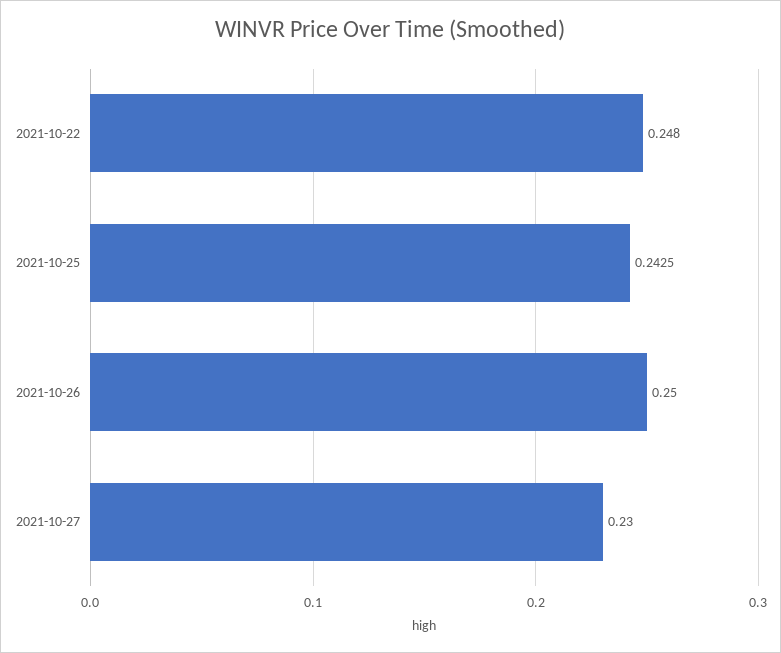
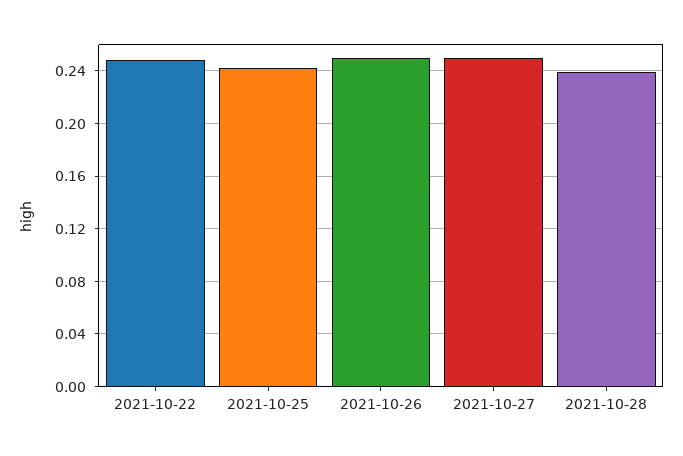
2021-10-27: 0.23 -> 0.25
2021-10-28: none -> 0.24

